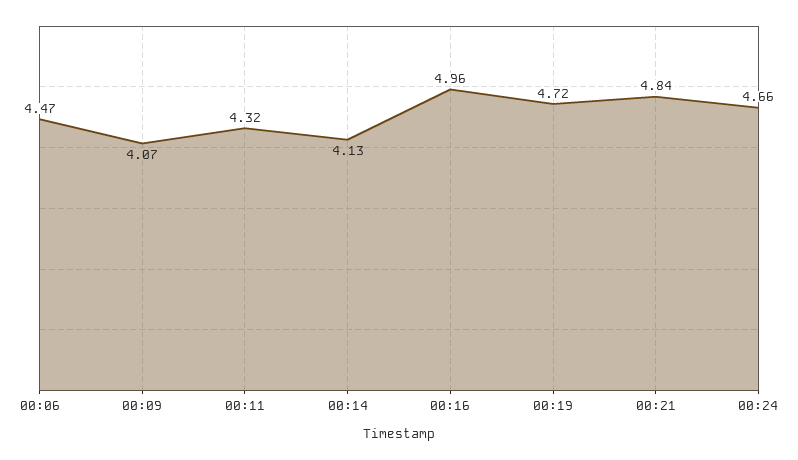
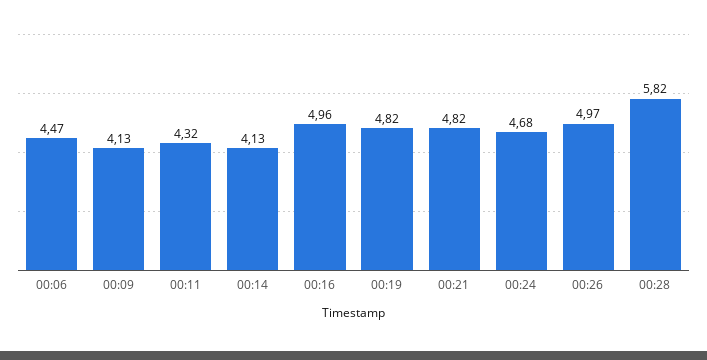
00:09: 4.07 -> 4.13
00:19: 4.72 -> 4.82
00:21: 4.84 -> 4.82
00:24: 4.66 -> 4.68
00:26: none -> 4.97
00:28: none -> 5.82

